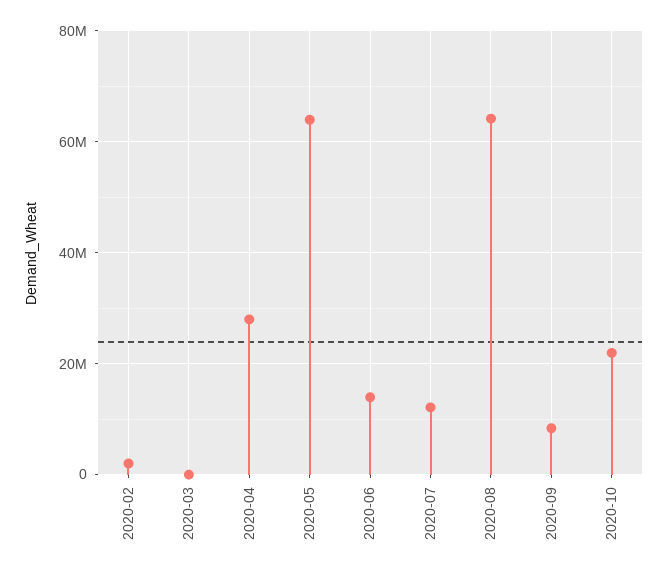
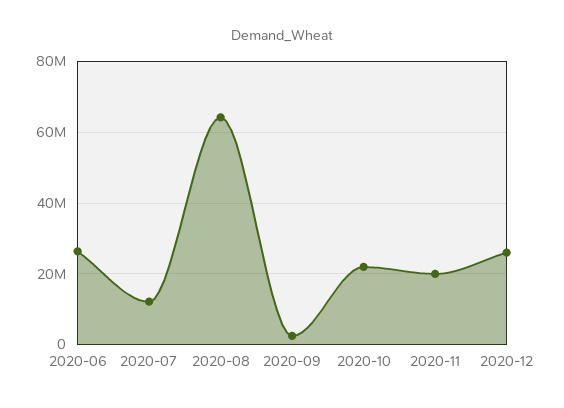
2020-02: 2000000 -> none
2020-03: 0 -> none
2020-04: 28000000 -> none
2020-05: 64000000 -> none
2020-06: 14000000 -> 26000000
2020-09: 8000000 -> 2000000
2020-11: none -> 20000000
2020-12: none -> 26000000

